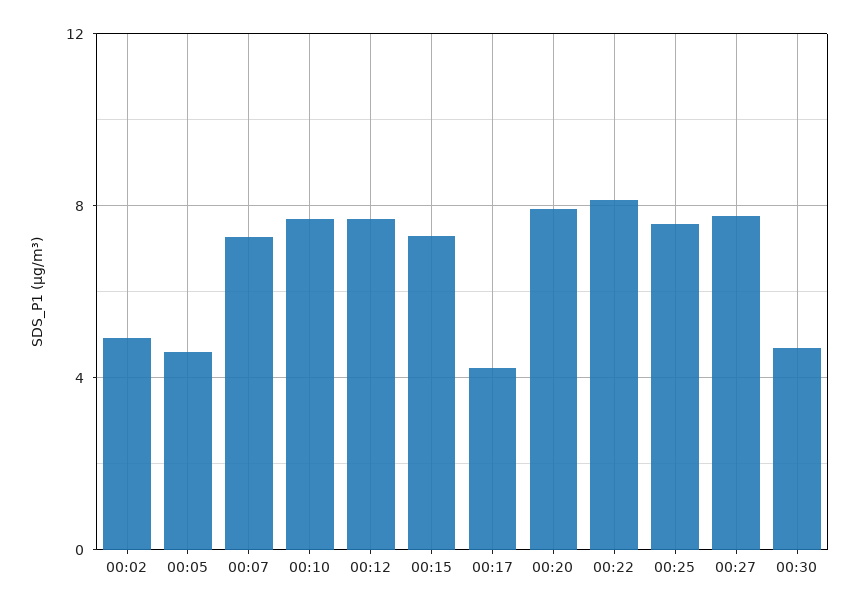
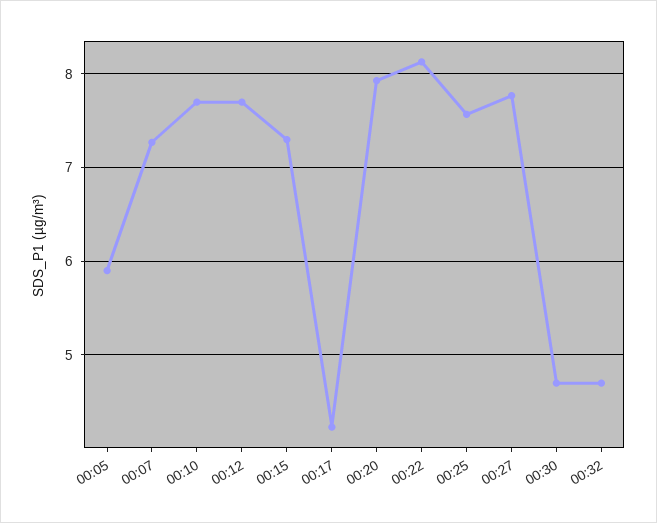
00:02: 5 -> none
00:05: 4.5 -> 5.9
00:32: none -> 4.7

